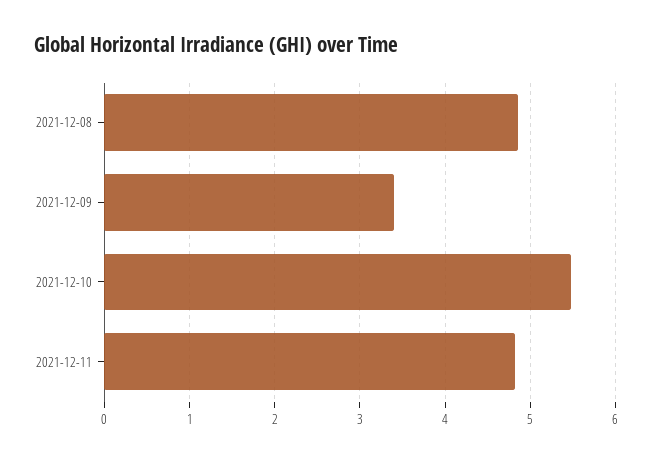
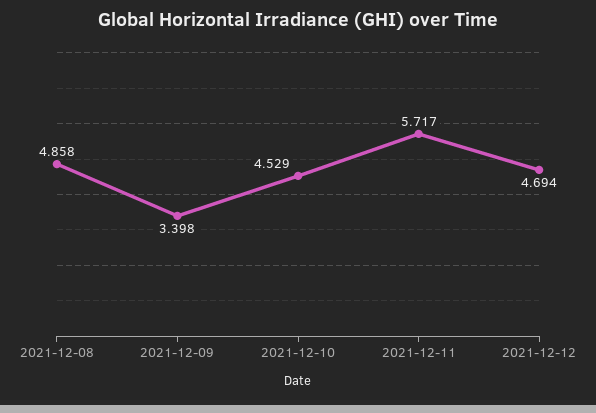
2021-12-10: 5.5 -> 4.529
2021-12-11: 4.8 -> 5.717
2021-12-12: none -> 4.694

